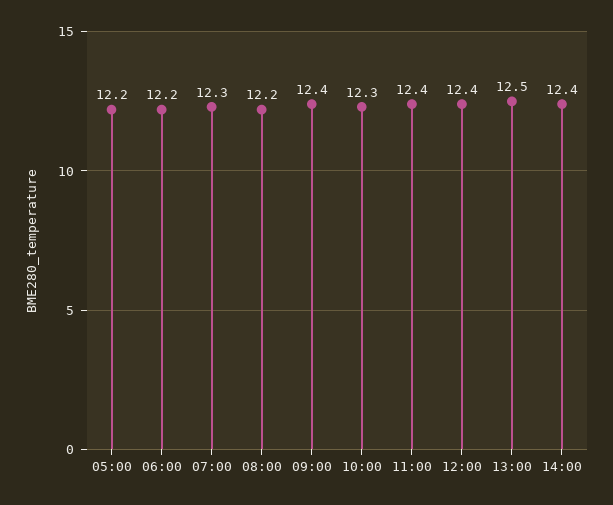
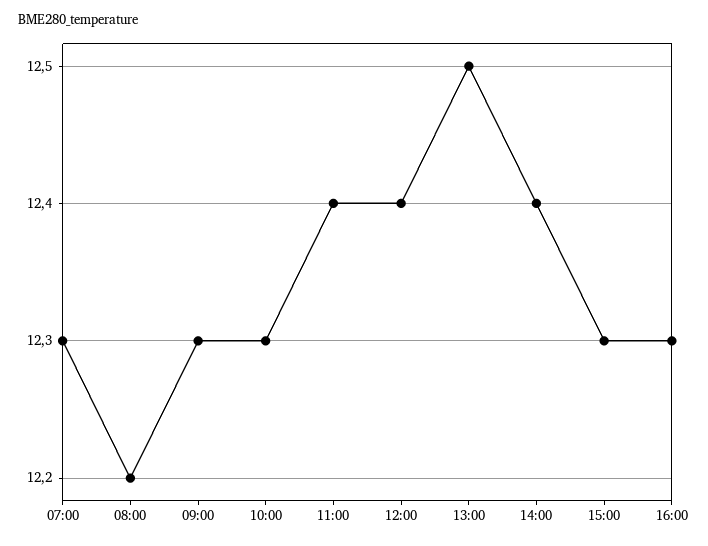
05:00: 12.2 -> none
06:00: 12.2 -> none
09:00: 12.4 -> 12.3
15:00: none -> 12.3
16:00: none -> 12.3

